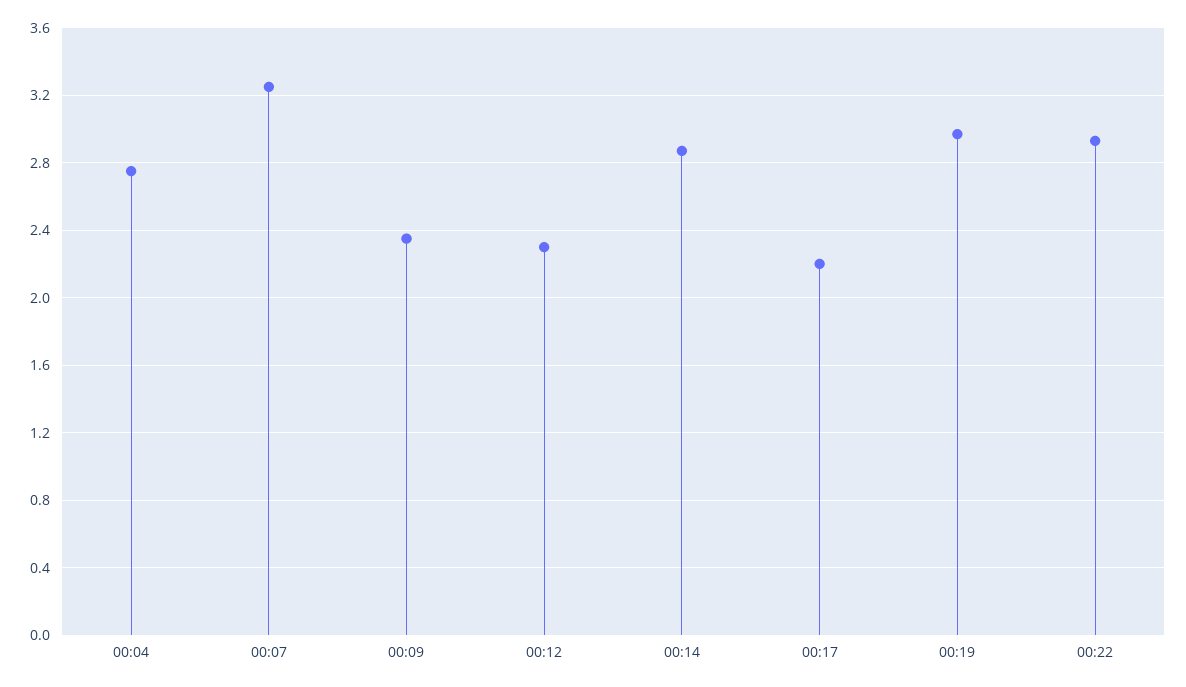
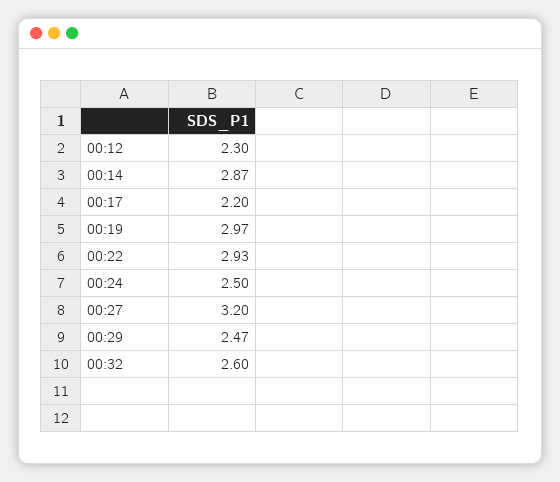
00:04: 2.75 -> none
00:07: 3.25 -> none
00:09: 2.35 -> none
00:24: none -> 2.5
00:27: none -> 3.2
00:29: none -> 2.47
00:32: none -> 2.6

